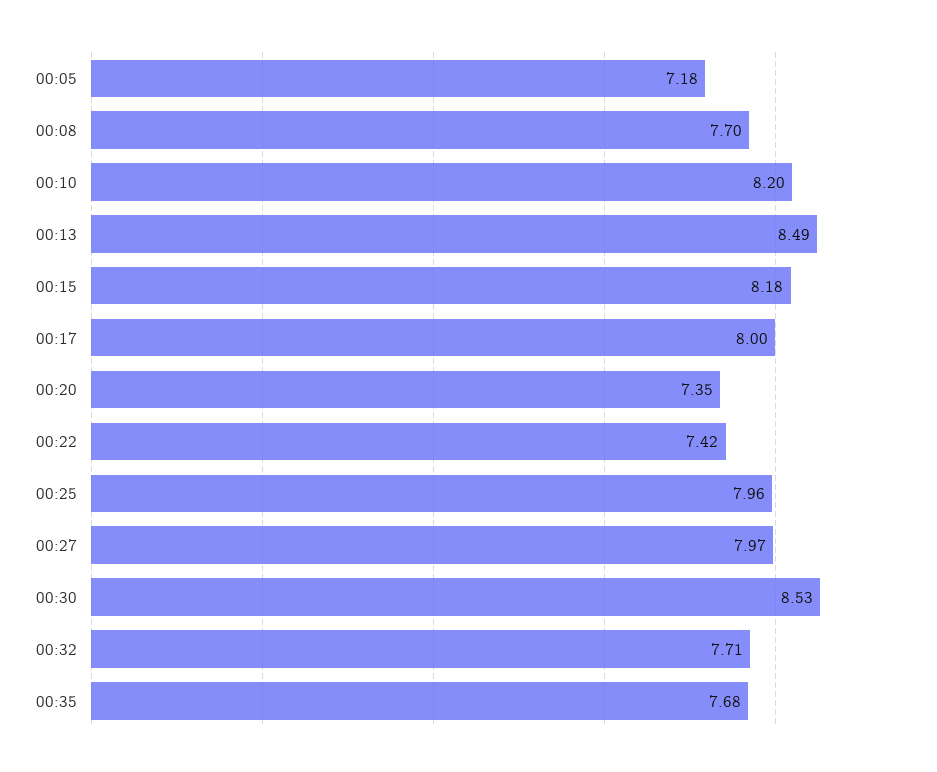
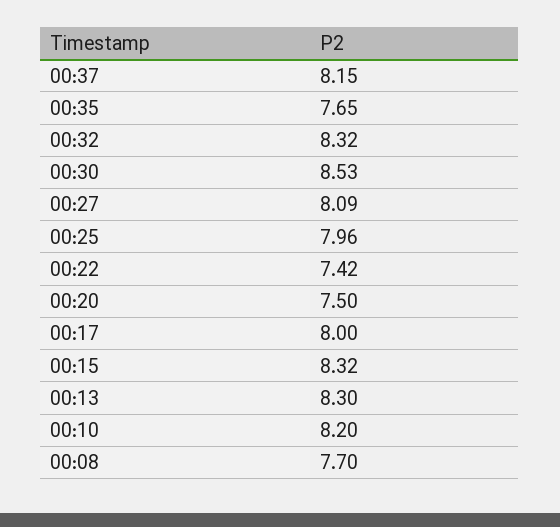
00:05: 7.18 -> none
00:13: 8.49 -> 8.3
00:15: 8.18 -> 8.32
00:20: 7.35 -> 7.5
00:27: 7.97 -> 8.09
00:32: 7.71 -> 8.32
00:35: 7.68 -> 7.65
00:37: none -> 8.15

